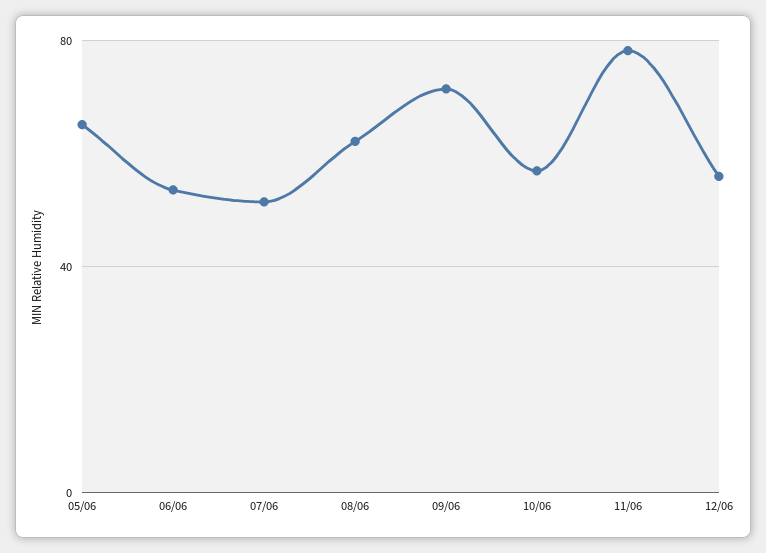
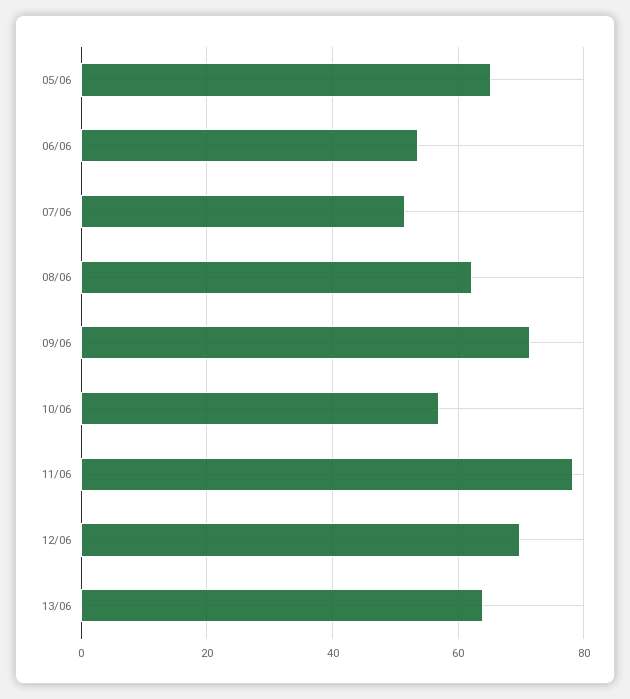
12/06: 55 -> 70
13/06: none -> 64

